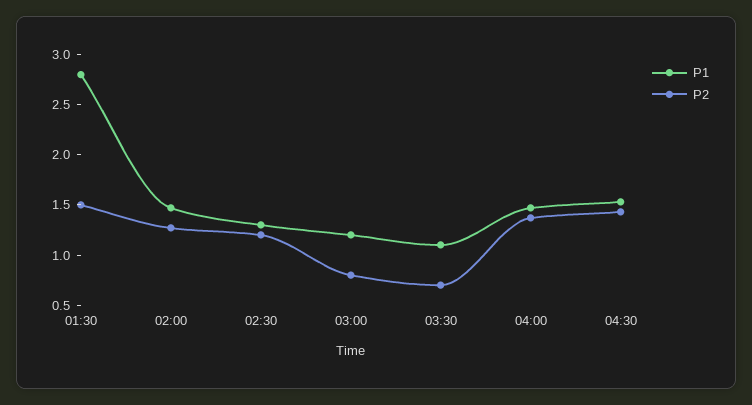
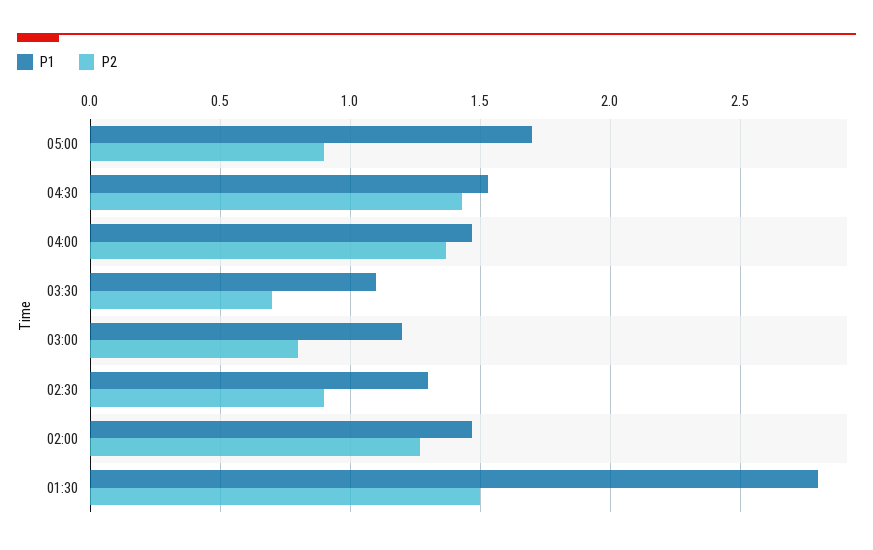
P2, 02:30: 1.2 -> 0.9
P1, 05:00: none -> 1.7
P2, 05:00: none -> 0.9

